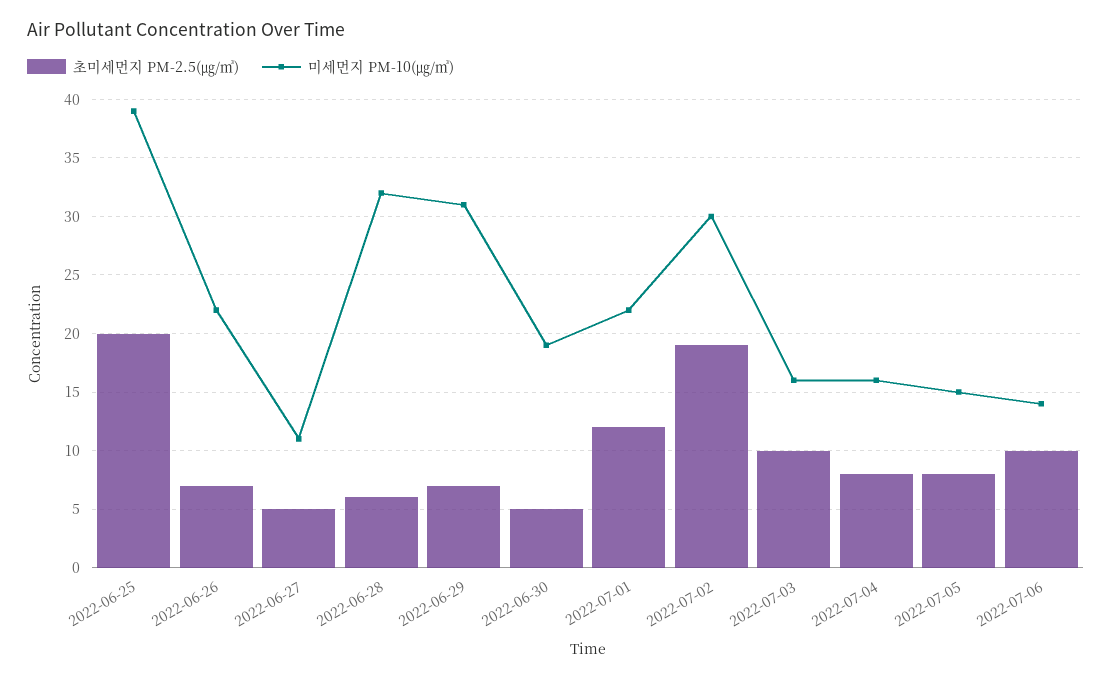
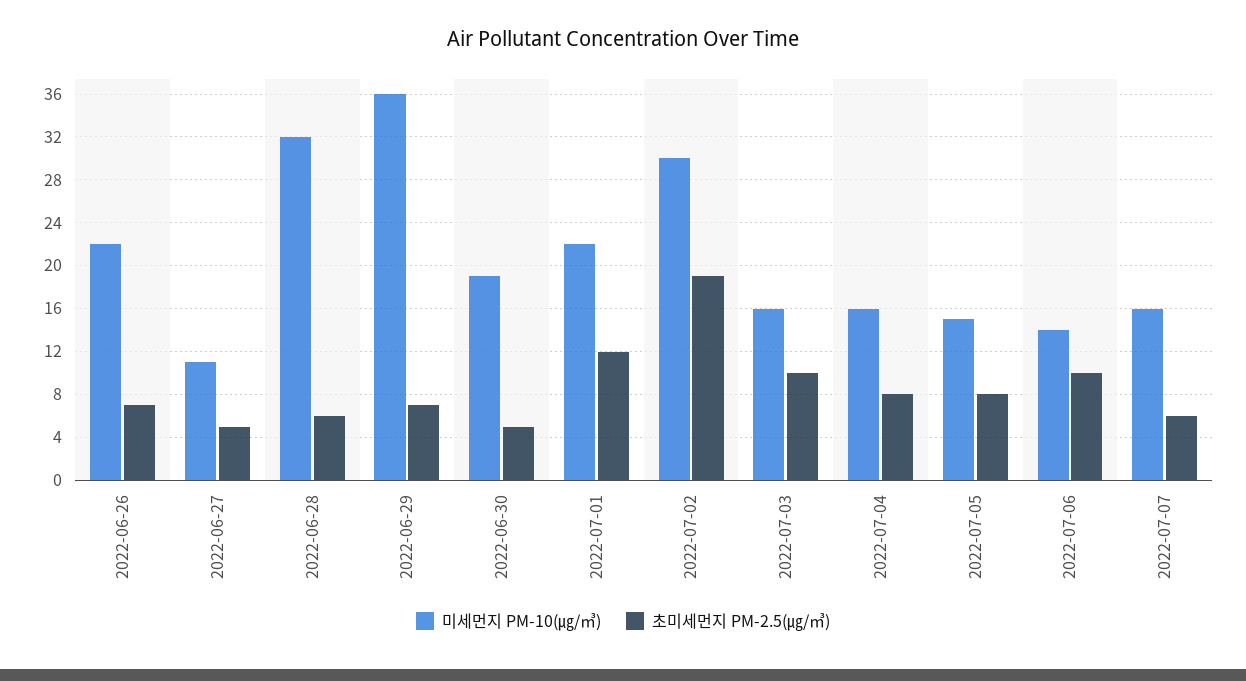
초미세먼지 PM-2.5(㎍/㎥), 2022-06-25: 20 -> none
미세먼지 PM-10(㎍/㎥), 2022-06-25: 39 -> none
미세먼지 PM-10(㎍/㎥), 2022-06-29: 31 -> 36
미세먼지 PM-10(㎍/㎥), 2022-07-07: none -> 16
초미세먼지 PM-2.5(㎍/㎥), 2022-07-07: none -> 6

